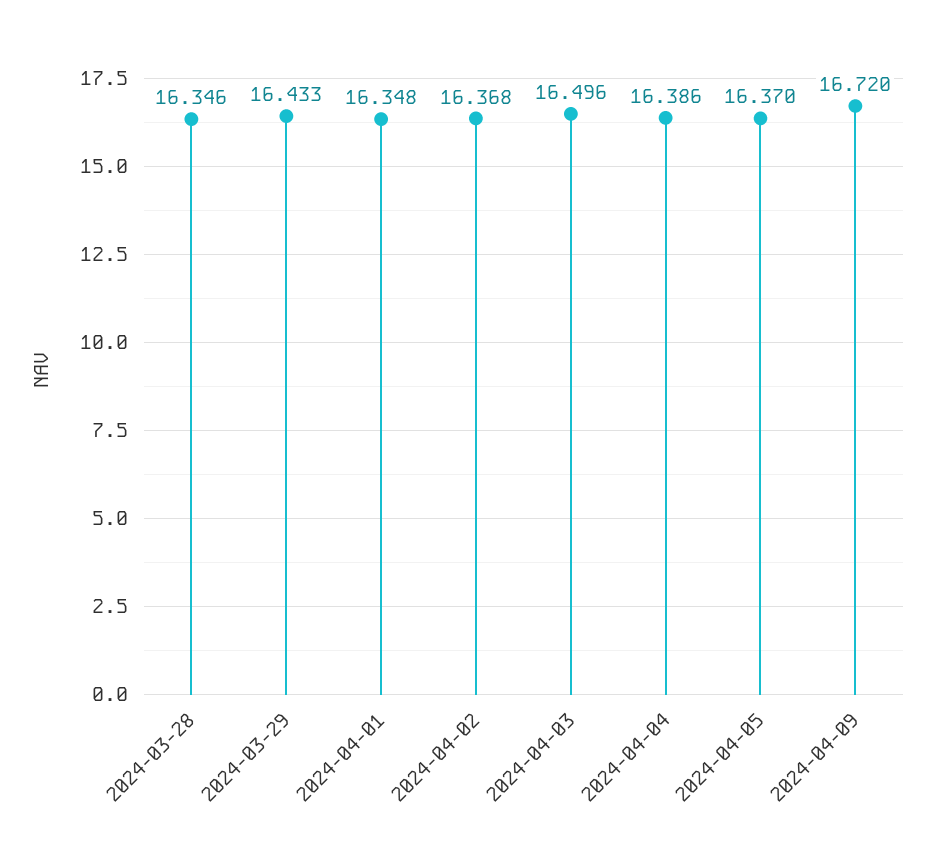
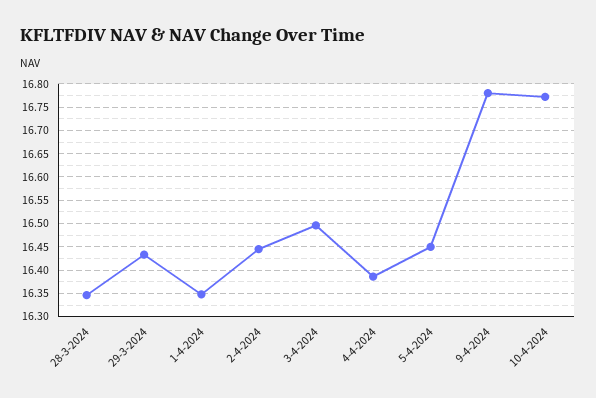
2024-04-02: 16.368 -> 16.45
2024-04-05: 16.37 -> 16.45
2024-04-09: 16.72 -> 16.775
10-4-2024: none -> 16.775

